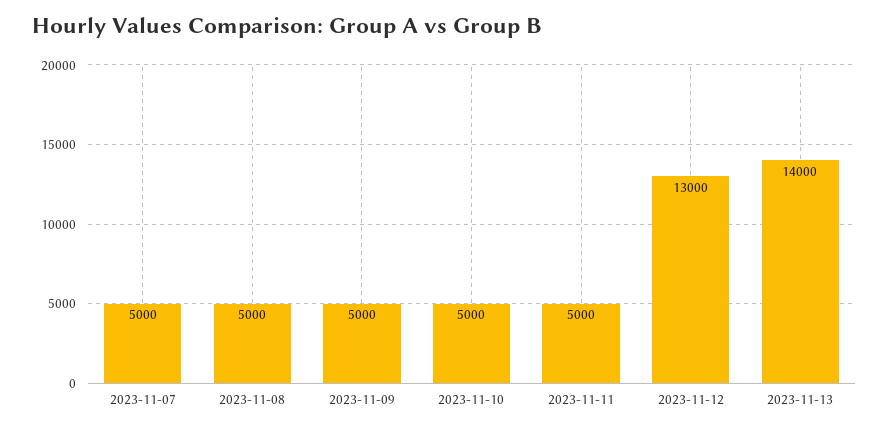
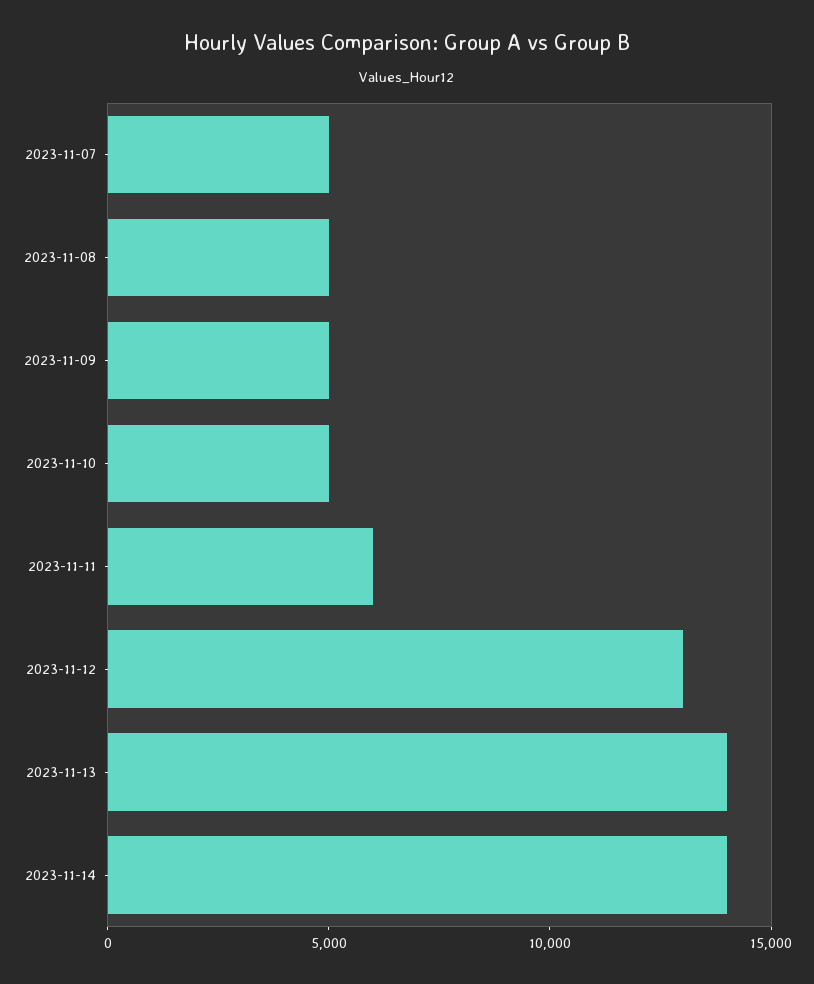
2023-11-11: 5000 -> 6000
2023-11-14: none -> 14000

